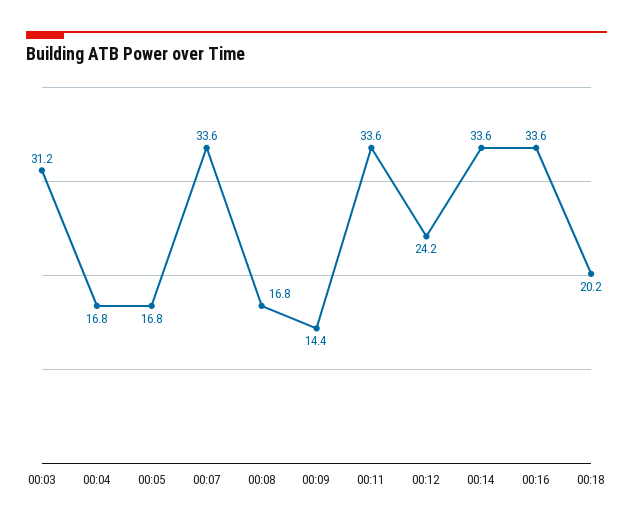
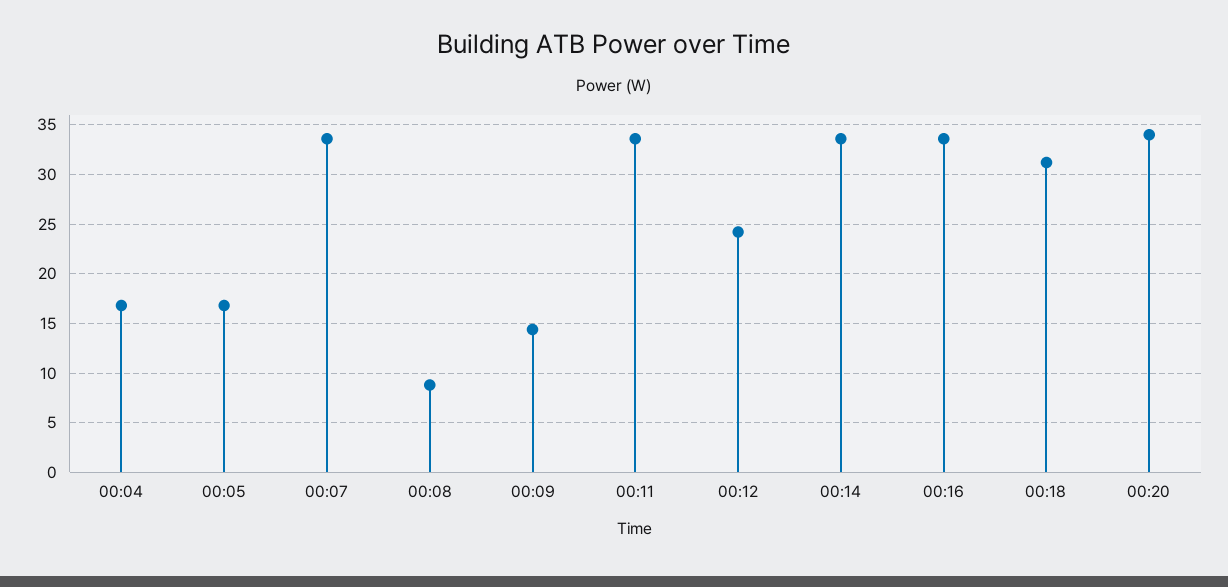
00:03: 31.2 -> none
00:08: 16.8 -> 9
00:18: 20.2 -> 31
00:20: none -> 34

